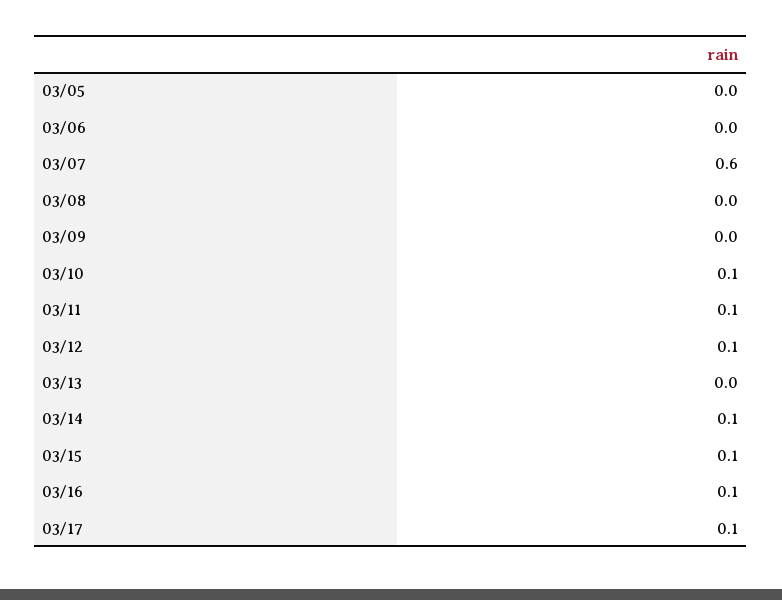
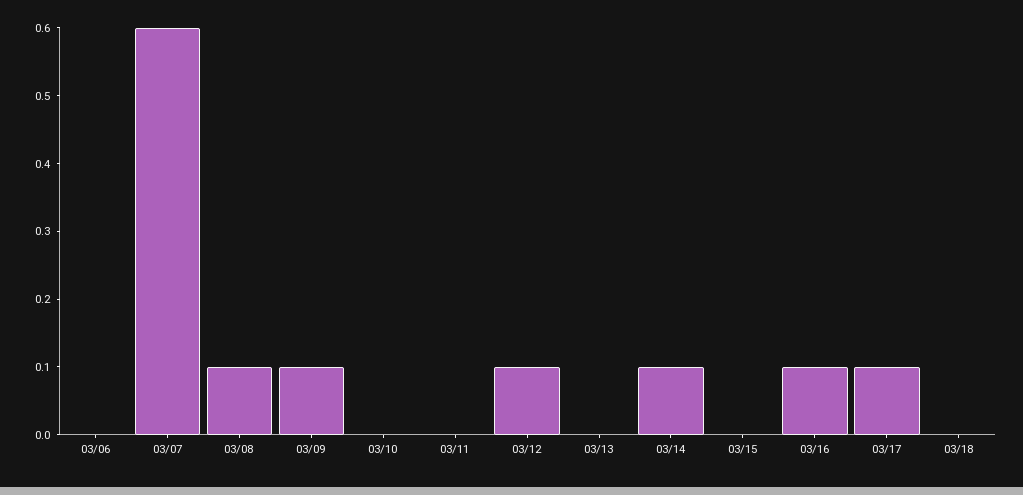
03/05: 0 -> none
03/08: 0 -> 0.1
03/09: 0 -> 0.1
03/10: 0.1 -> 0
03/11: 0.1 -> 0
03/15: 0.1 -> 0
03/18: none -> 0

